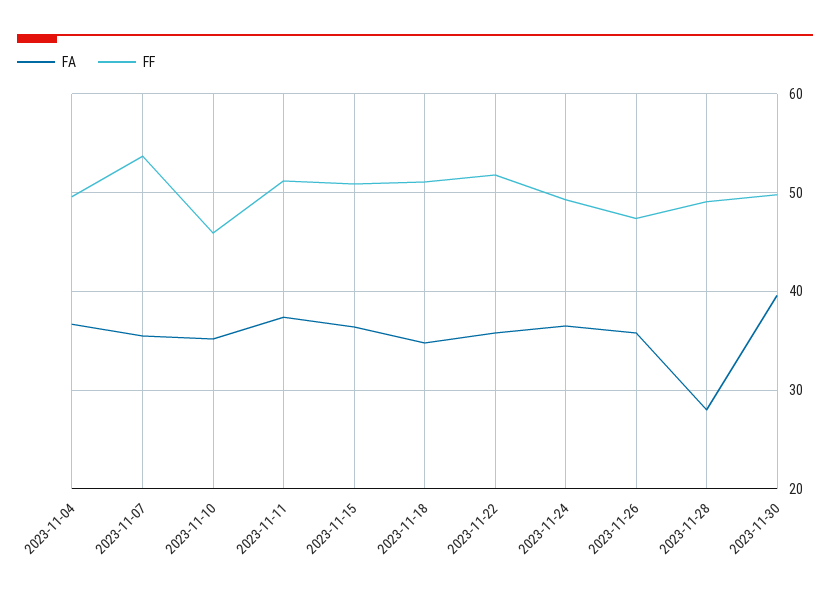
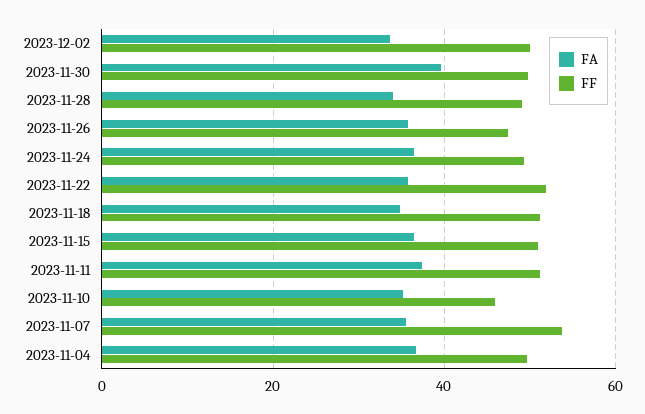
FA, 2023-11-28: 28 -> 34
FA, 2023-12-02: none -> 34
FF, 2023-12-02: none -> 50

